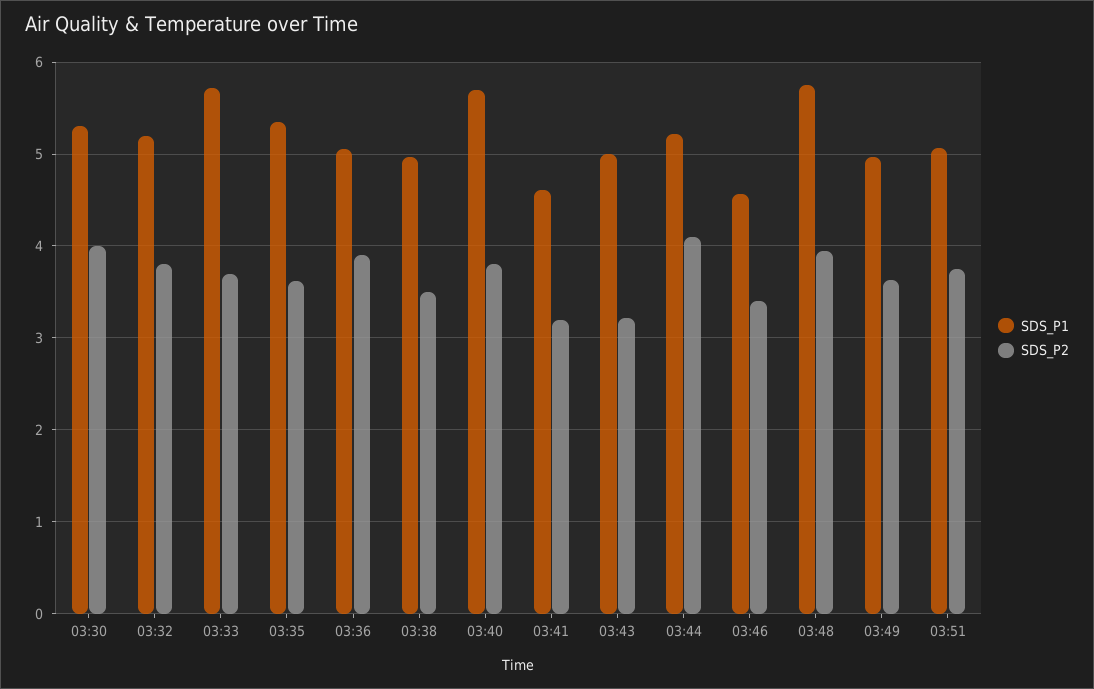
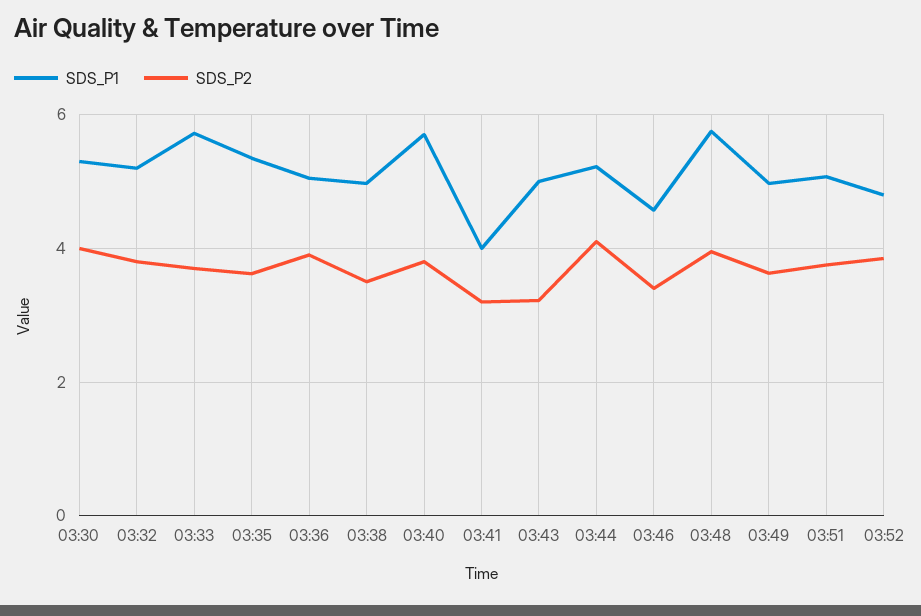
SDS_P1, 03:41: 4.6 -> 4
SDS_P1, 03:52: none -> 4.8
SDS_P2, 03:52: none -> 3.8

